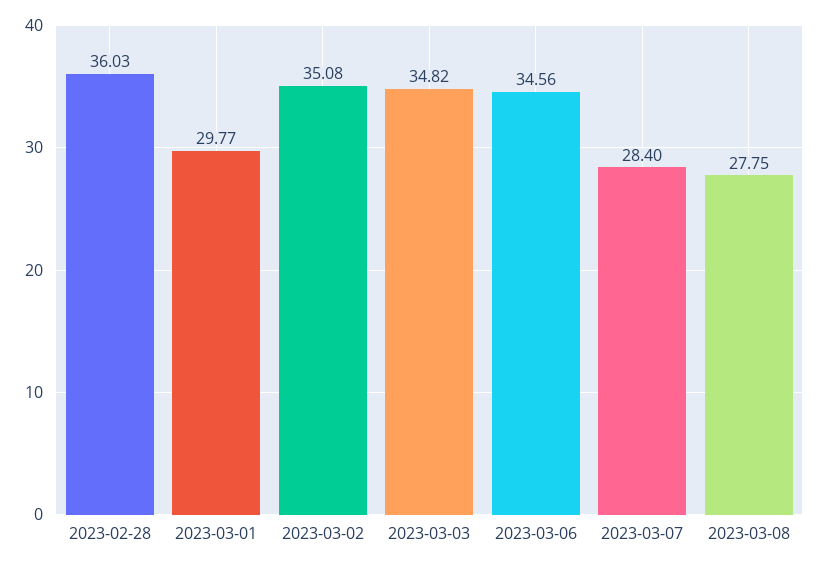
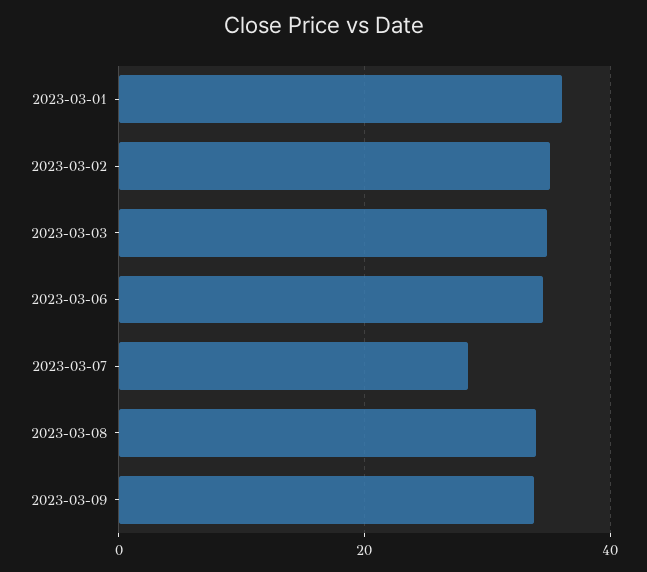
2023-02-28: 36.03 -> none
2023-03-01: 29.77 -> 36
2023-03-08: 27.75 -> 34
2023-03-09: none -> 34

